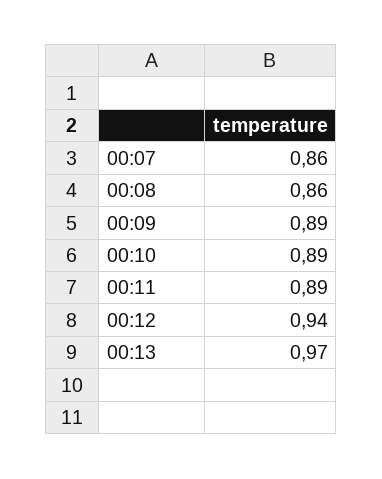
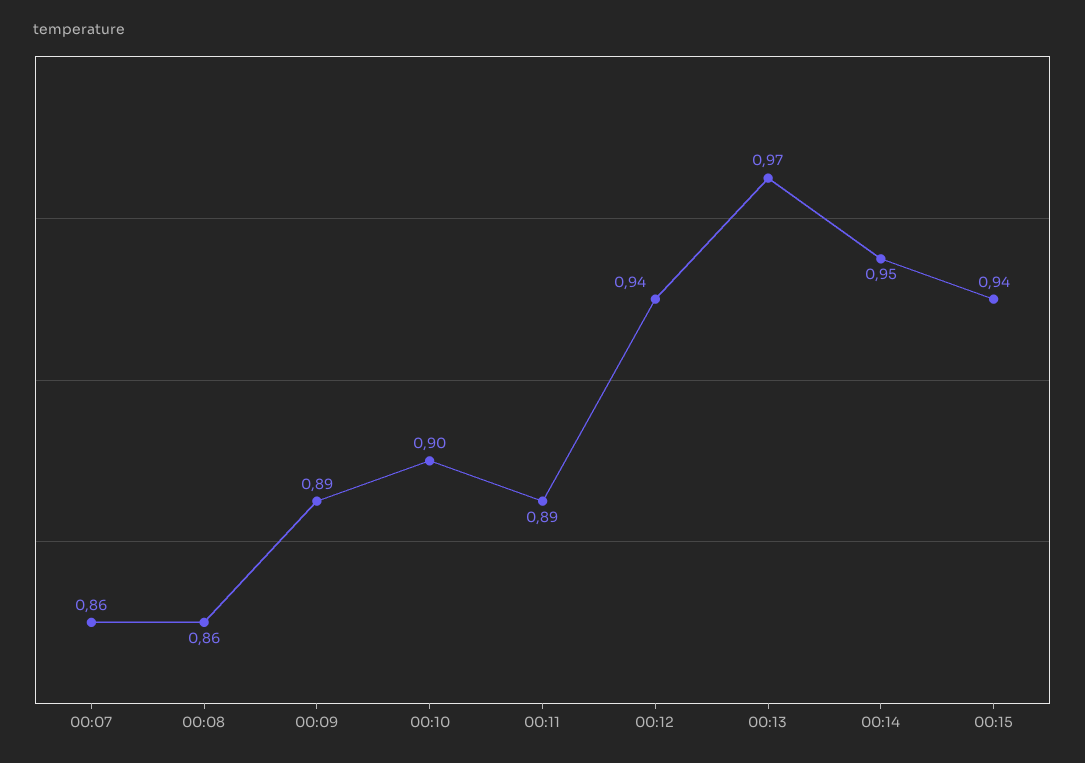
00:10: 0.89 -> 0.9
00:14: none -> 0.95
00:15: none -> 0.94

